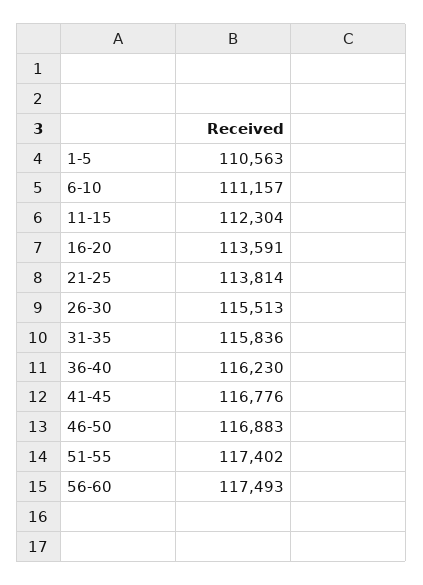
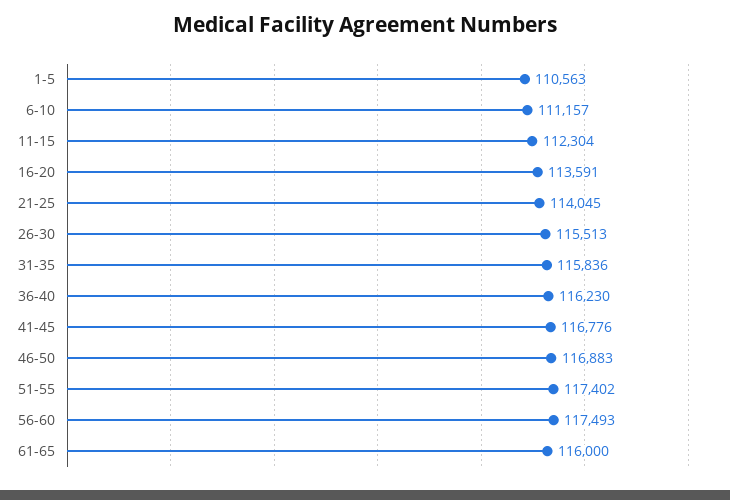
21-25: 113814 -> 114045
61-65: none -> 116000

